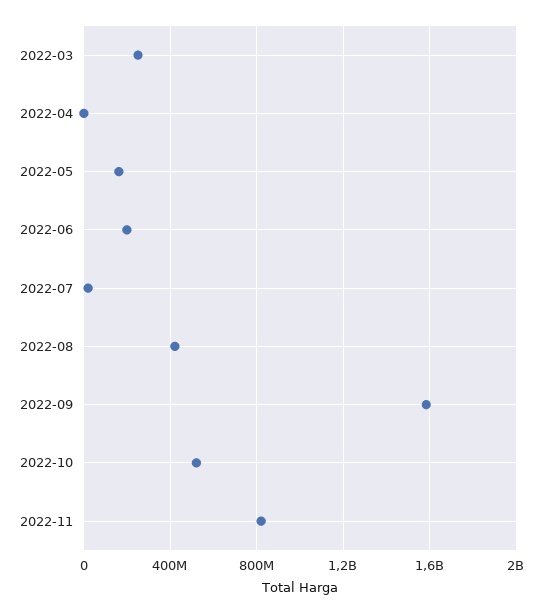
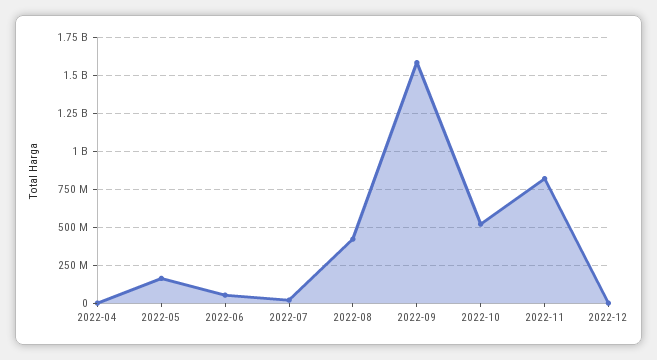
2022-03: 250000000 -> none
2022-06: 200000000 -> 50000000
2022-12: none -> 0

